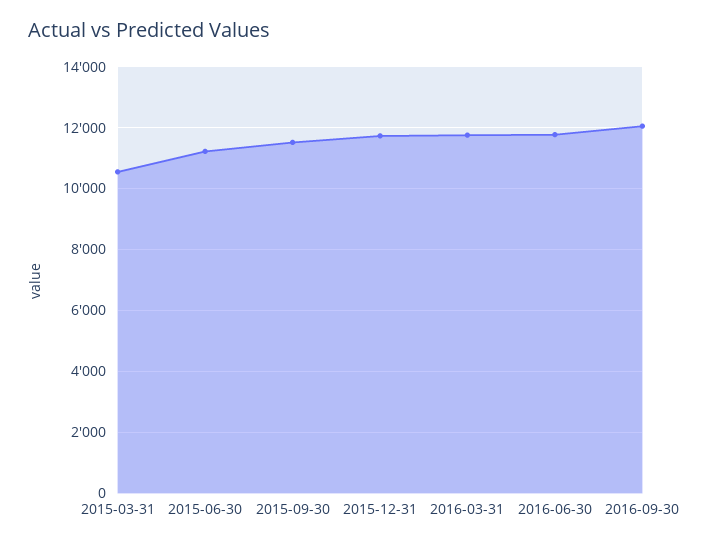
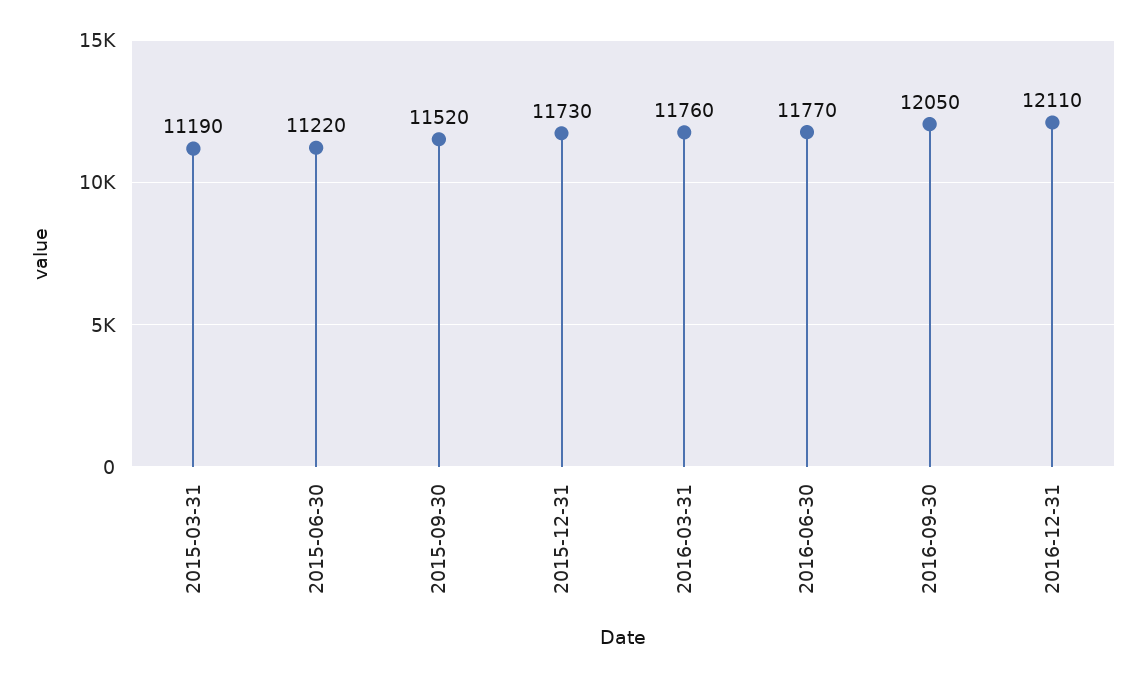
2015-03-31: 10600 -> 11190
2016-12-31: none -> 12110

